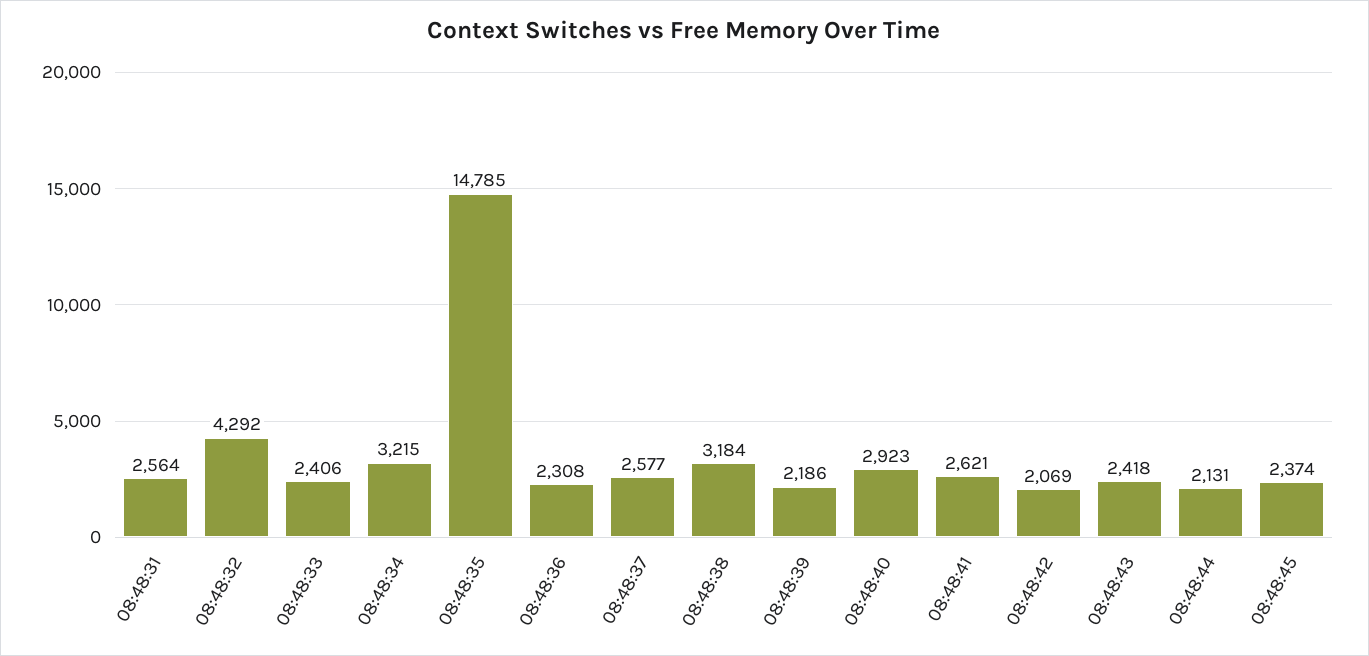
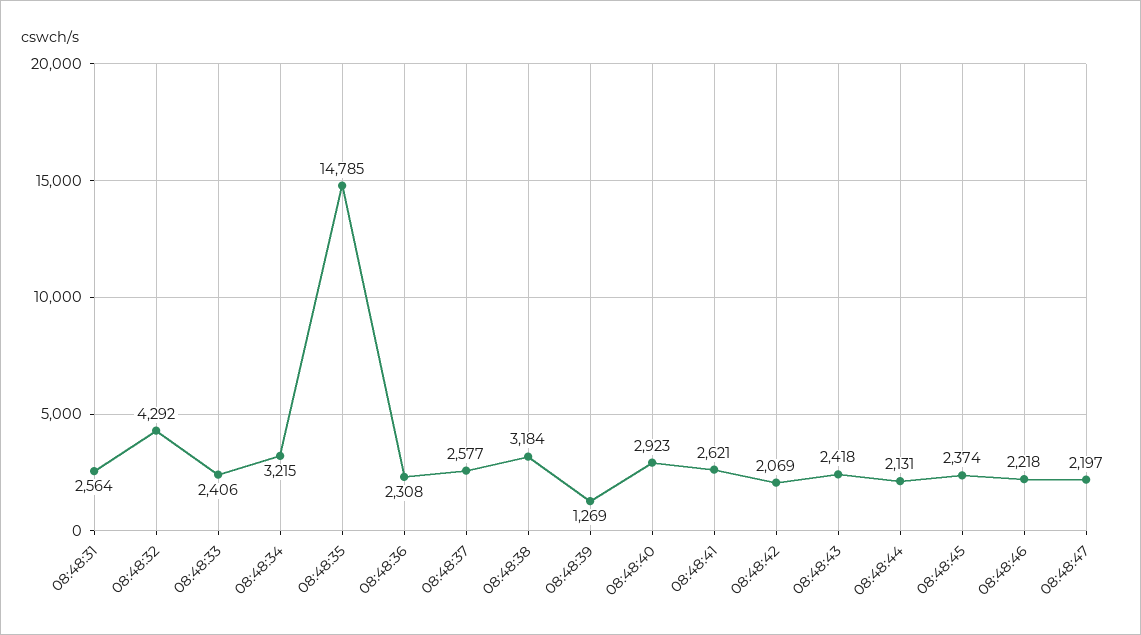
08:48:39: 2186 -> 1269
08:48:46: none -> 2218
08:48:47: none -> 2197

